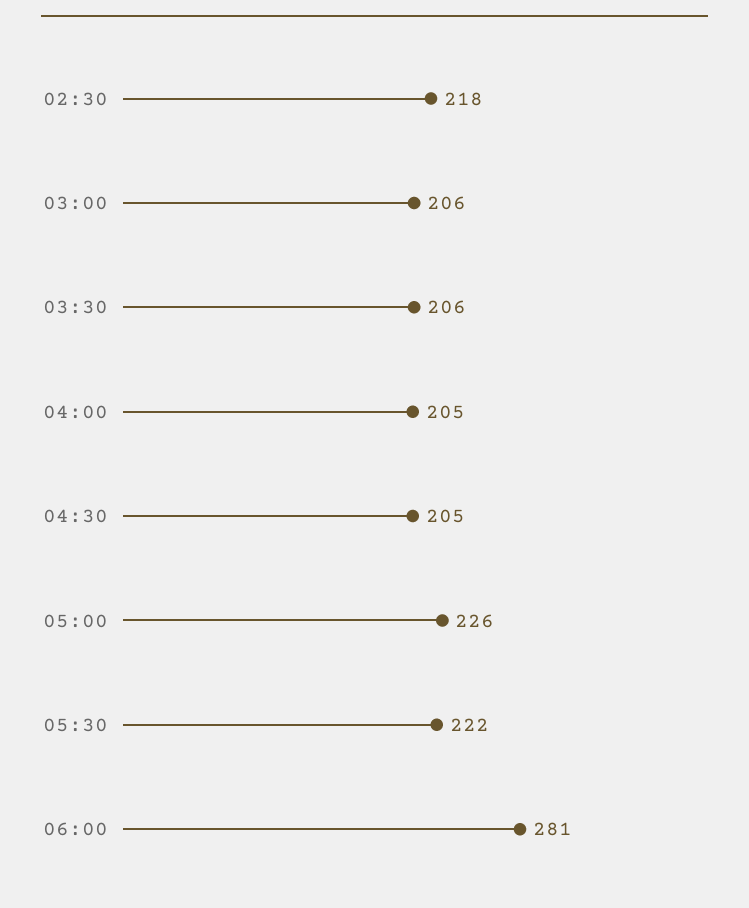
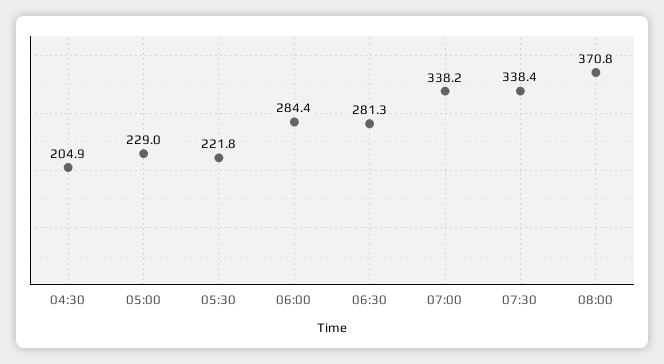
02:30: 218 -> none
03:00: 206 -> none
03:30: 206 -> none
04:00: 205 -> none
05:00: 226 -> 229
06:00: 281 -> 284.4
06:30: none -> 281.3
07:00: none -> 338.2
07:30: none -> 338.4
08:00: none -> 370.8

